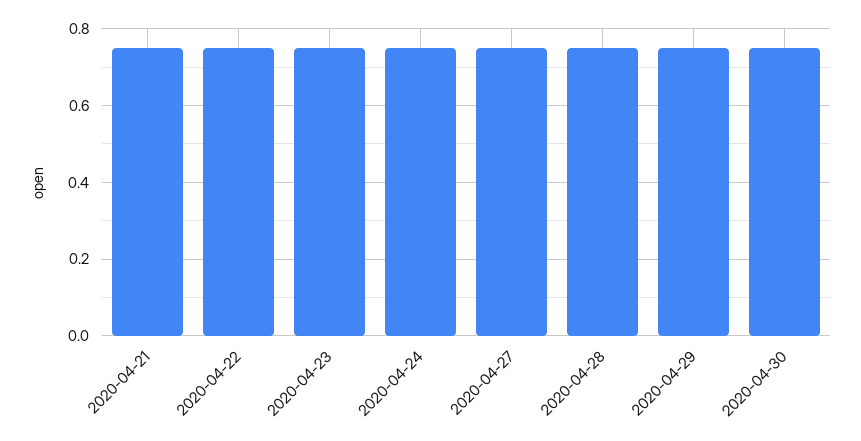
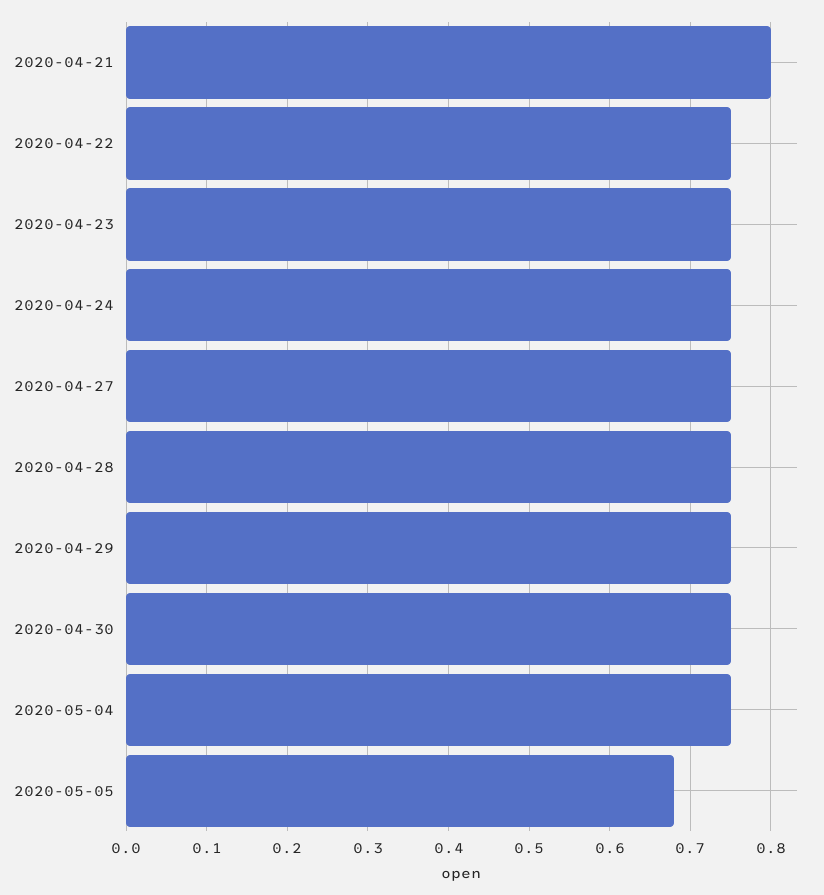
2020-04-21: 0.75 -> 0.8
2020-05-04: none -> 0.75
2020-05-05: none -> 0.68

